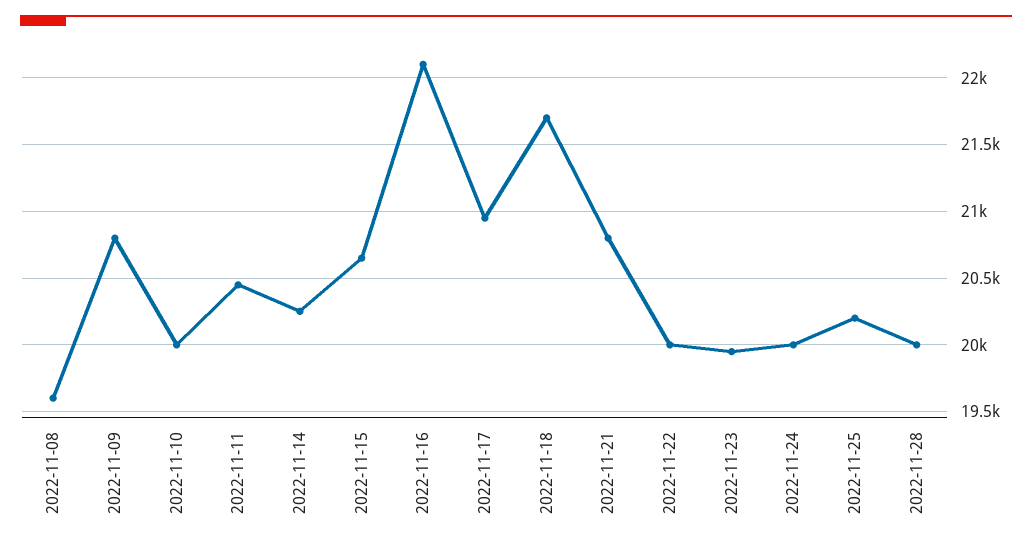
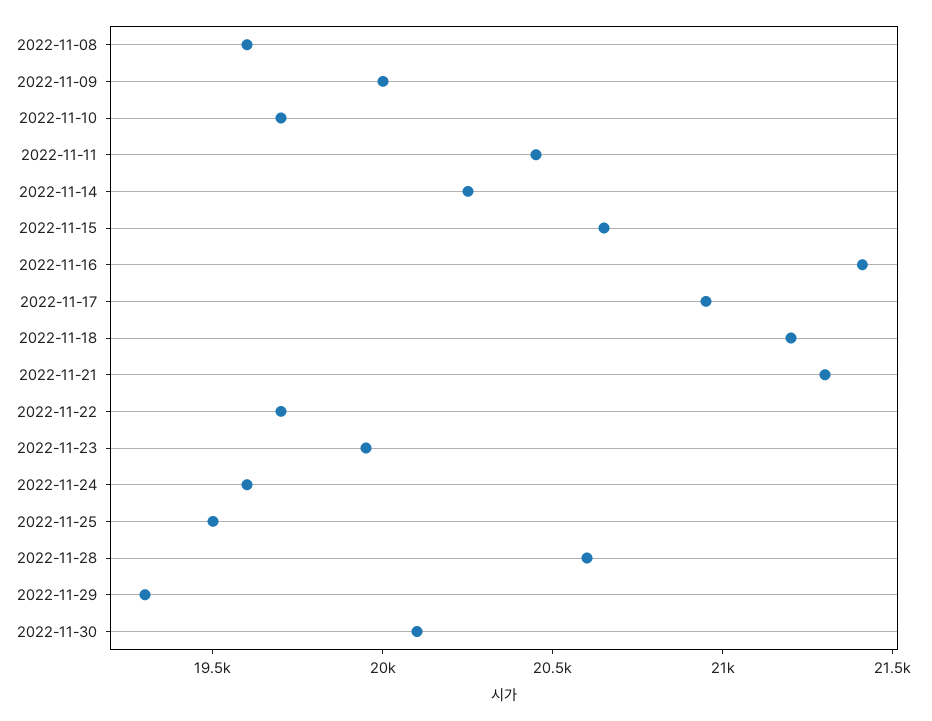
2022-11-09: 20800 -> 20000
2022-11-10: 20000 -> 19700
2022-11-16: 22100 -> 21400
2022-11-18: 21700 -> 21200
2022-11-21: 20800 -> 21300
2022-11-22: 20000 -> 19700
2022-11-24: 20000 -> 19600
2022-11-25: 20200 -> 19500
2022-11-28: 20000 -> 20600
2022-11-29: none -> 19300
2022-11-30: none -> 20100

